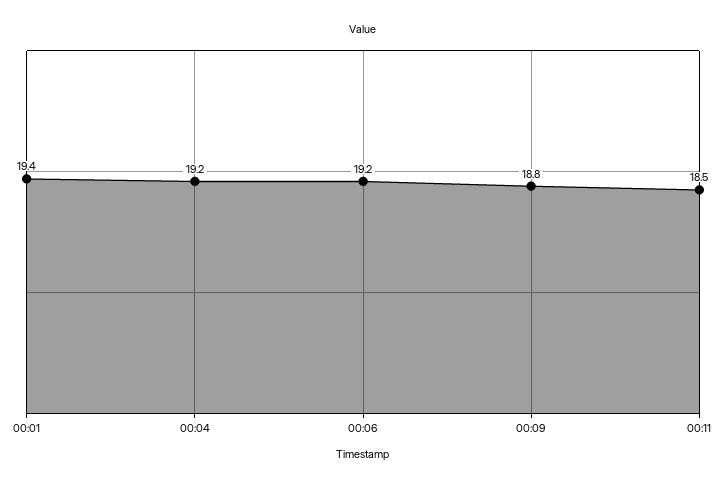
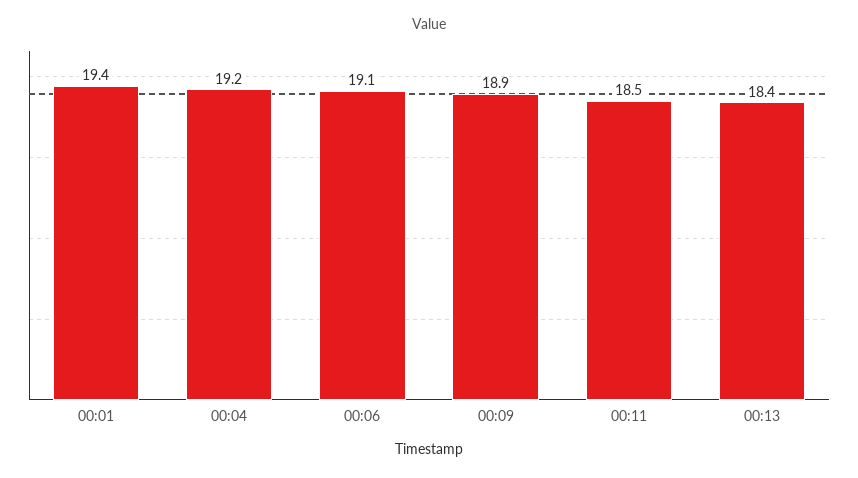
00:06: 19.2 -> 19.1
00:09: 18.8 -> 18.9
00:13: none -> 18.4

